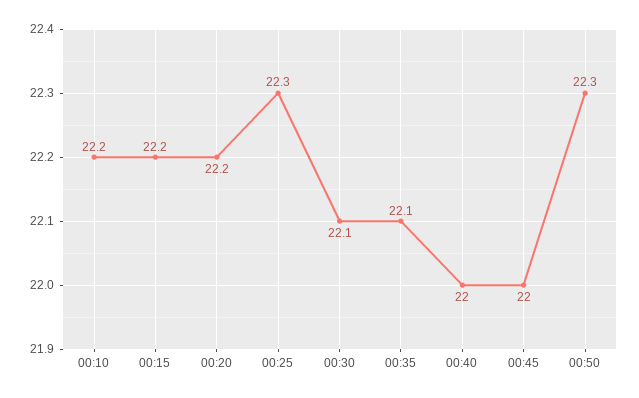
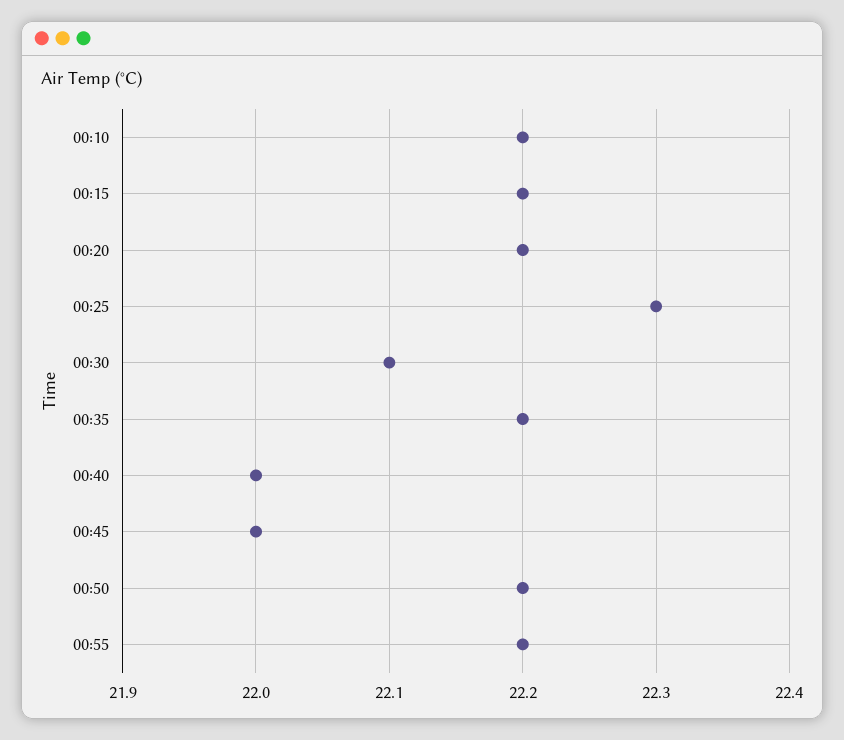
00:35: 22.1 -> 22.2
00:50: 22.3 -> 22.2
00:55: none -> 22.2

